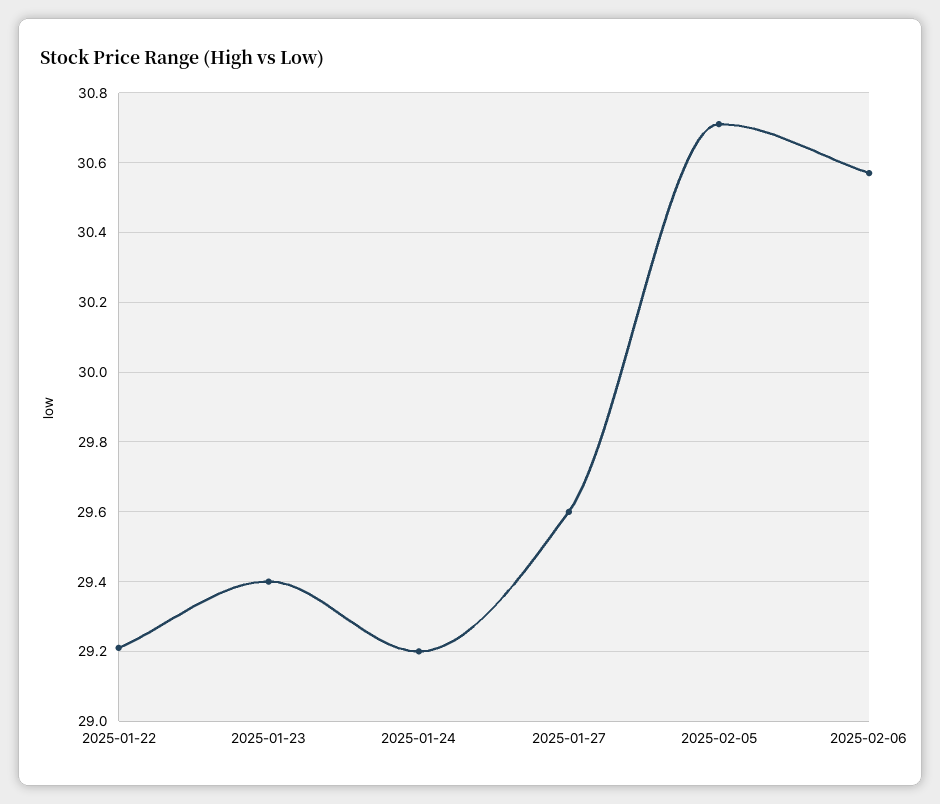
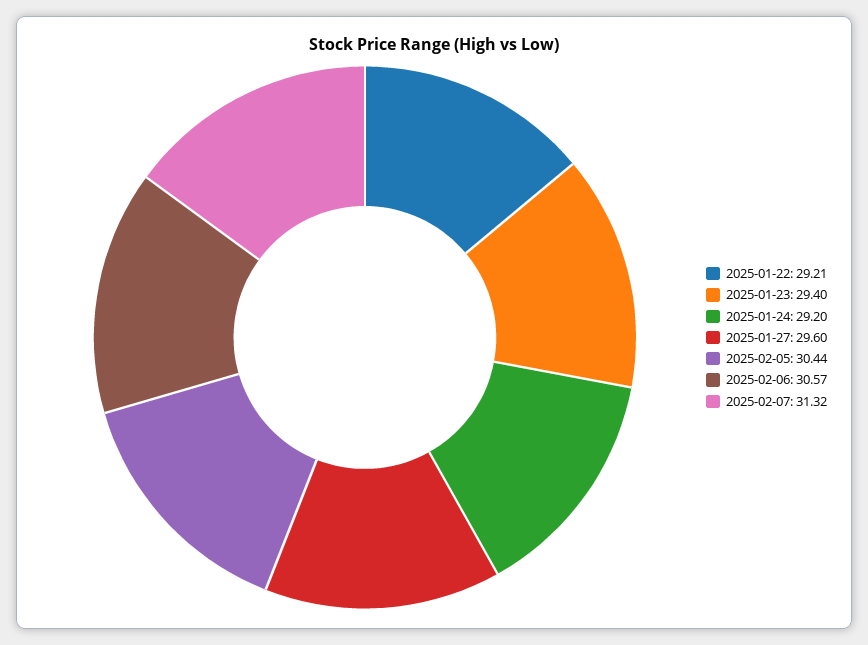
2025-02-05: 30.7 -> 30.44
2025-02-07: none -> 31.32

